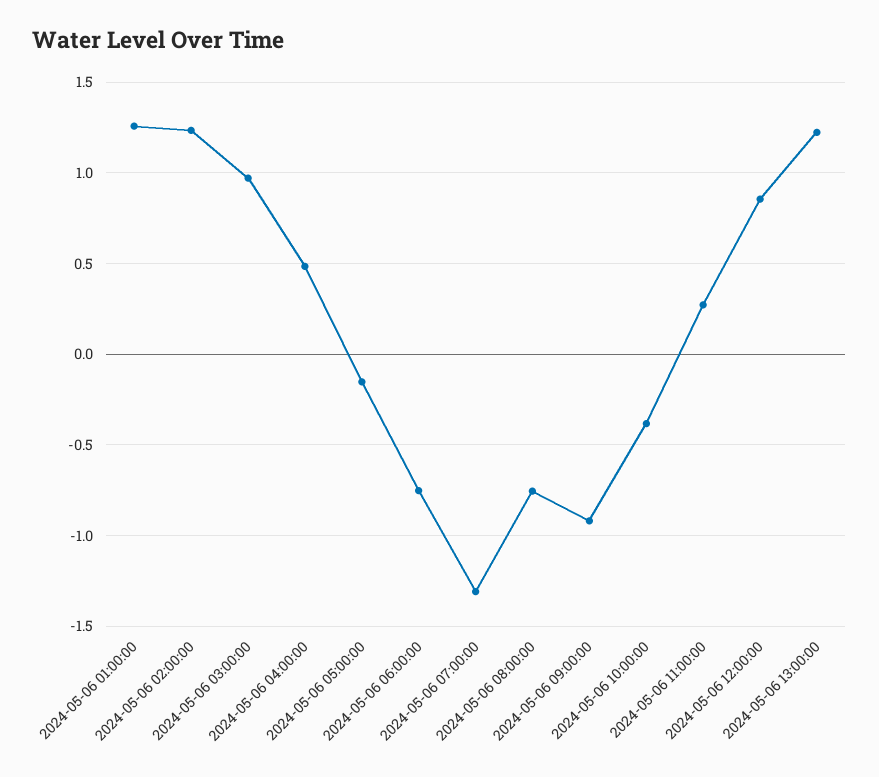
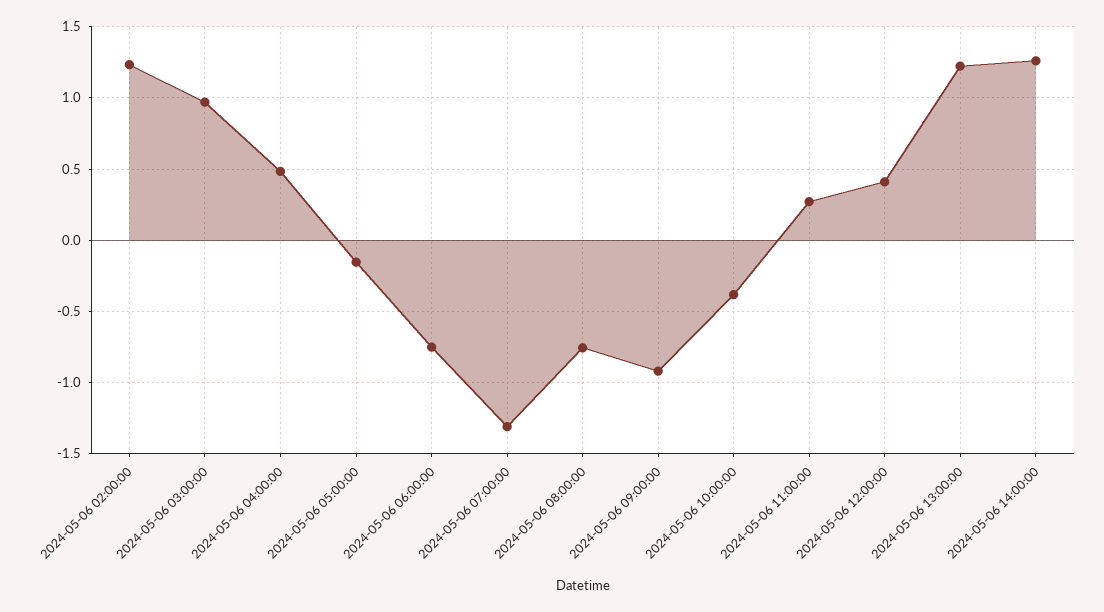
2024-05-06 01:00:00: 1.25 -> none
2024-05-06 12:00:00: 0.85 -> 0.4
2024-05-06 14:00:00: none -> 1.25

